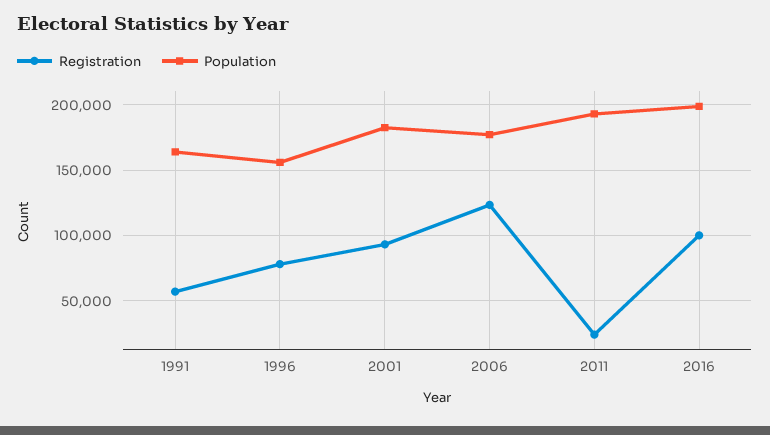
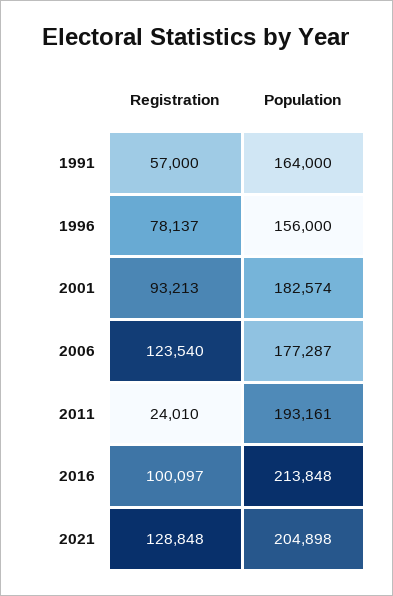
Population, 2016: 200000 -> 213848
Registration, 2021: none -> 128848
Population, 2021: none -> 204898

